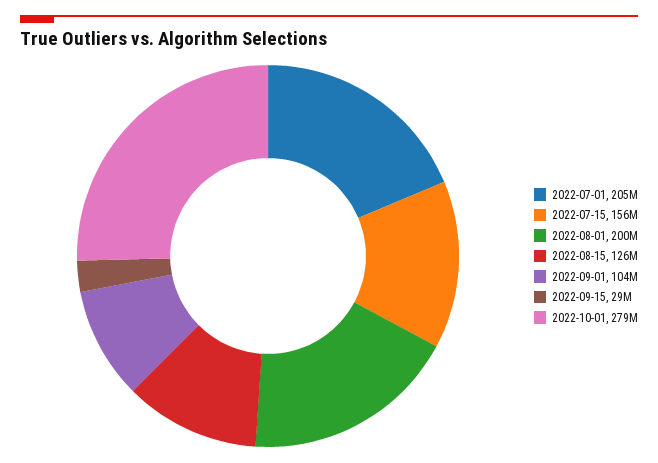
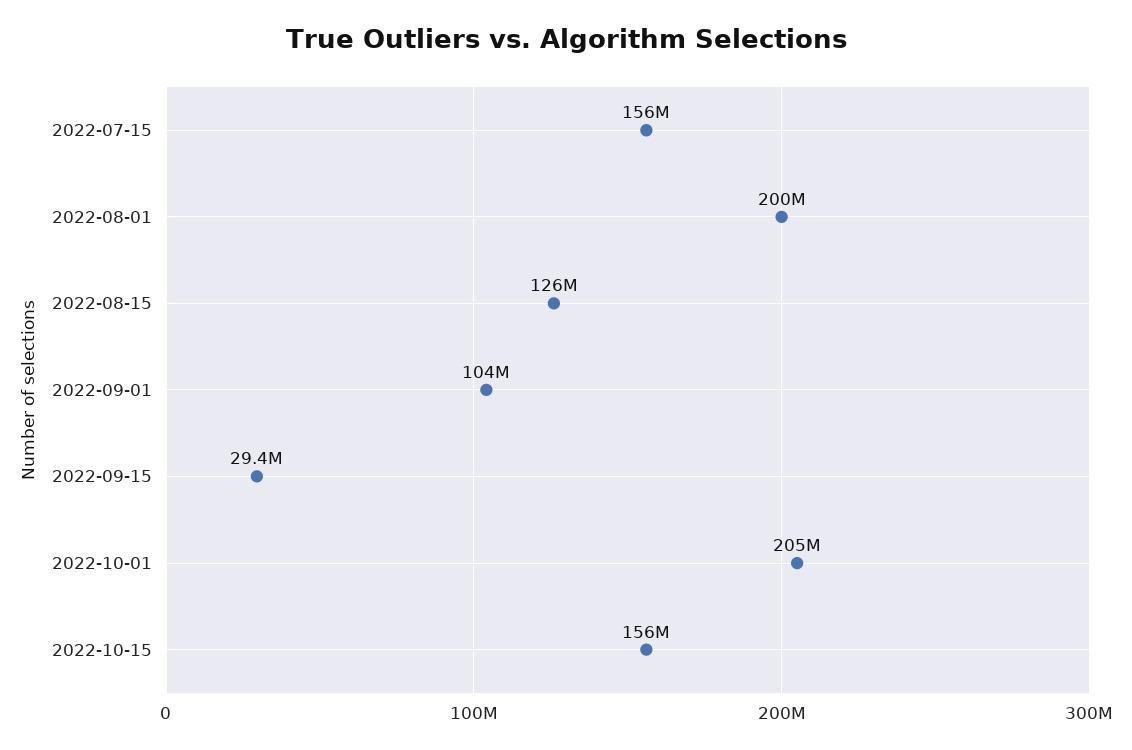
2022-07-01: 205000000 -> none
2022-10-01: 279000000 -> 205000000
2022-10-15: none -> 156000000

